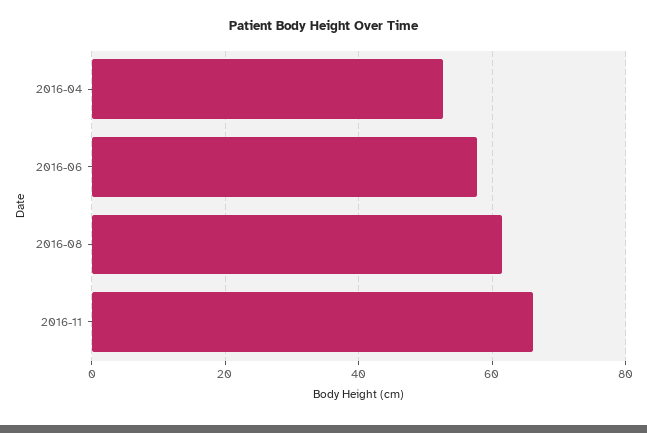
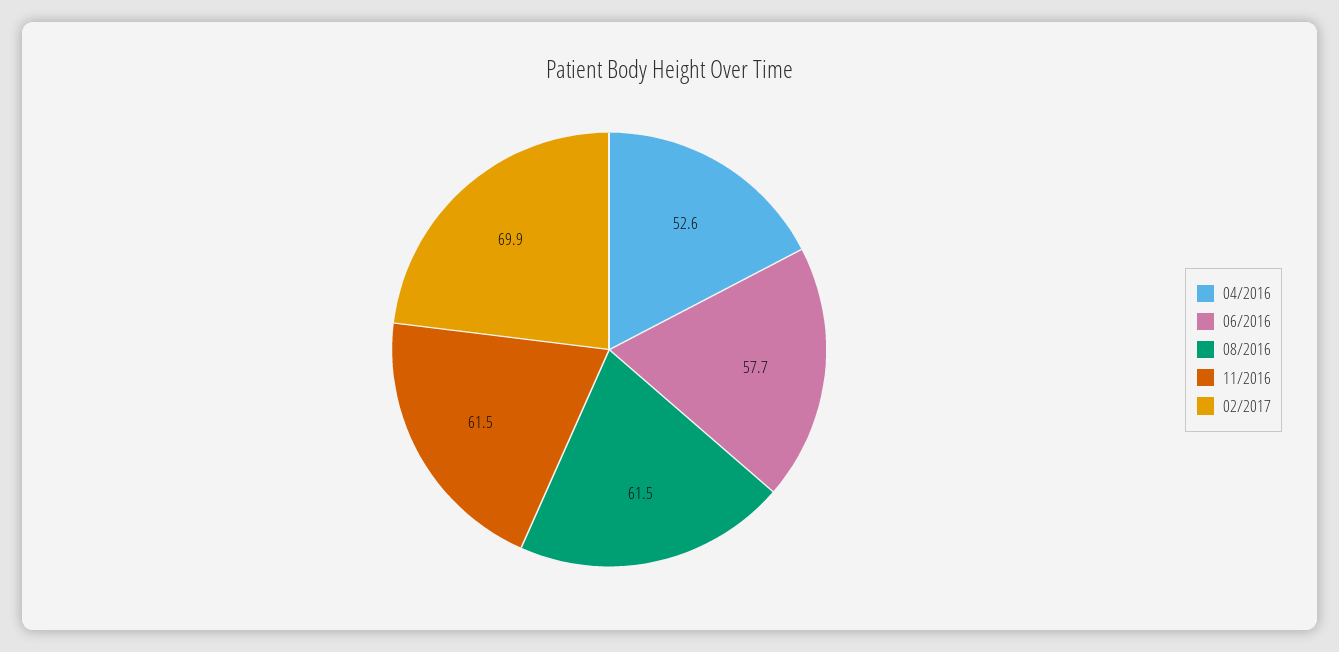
2016-11: 66 -> 61.5
02/2017: none -> 69.9

